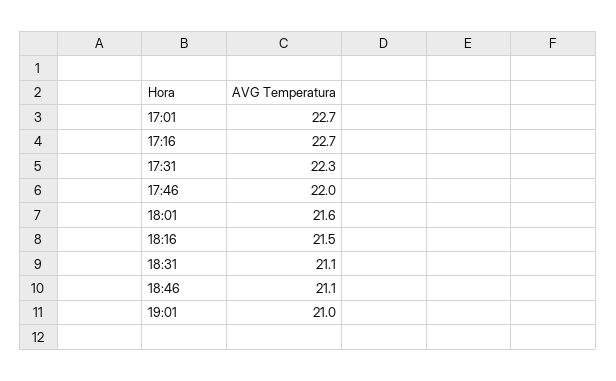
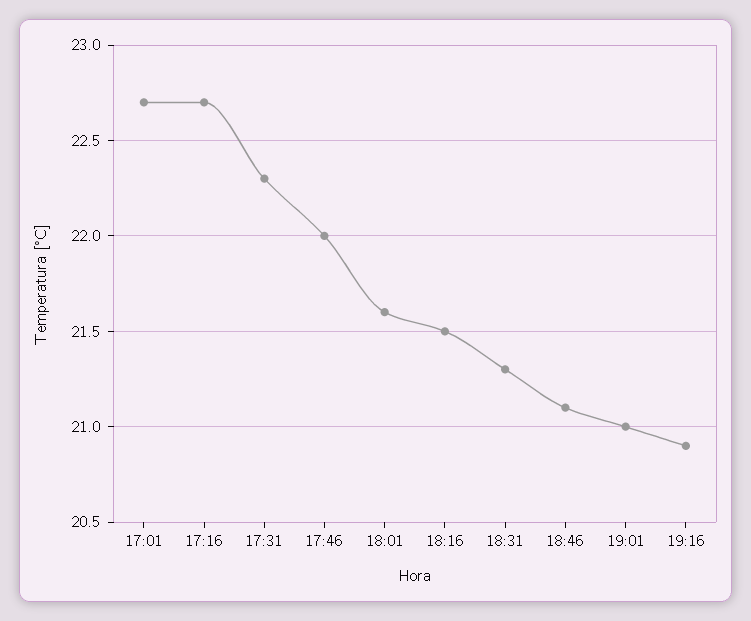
18:31: 21.1 -> 21.3
19:16: none -> 20.9

